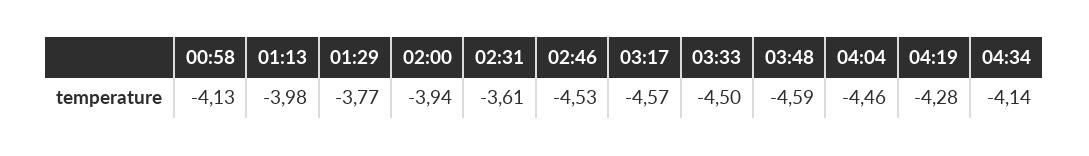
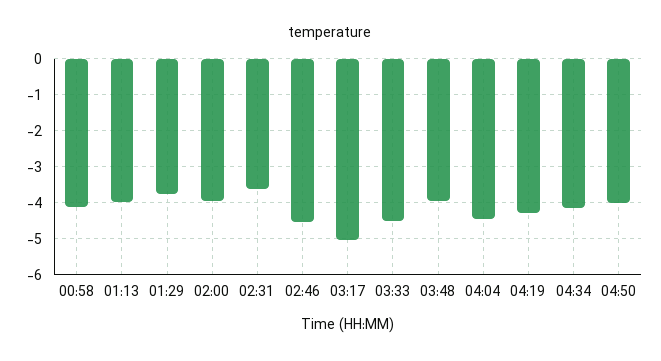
03:17: -4.57 -> -5
03:48: -4.59 -> -4
04:50: none -> -4

